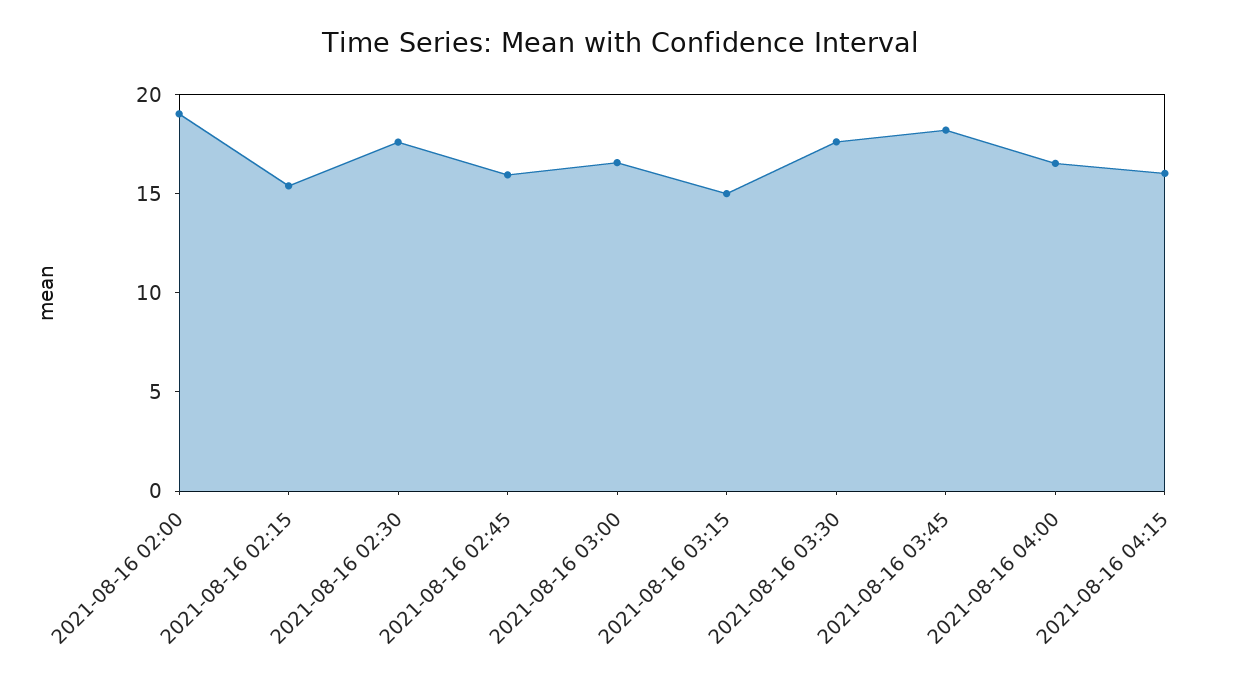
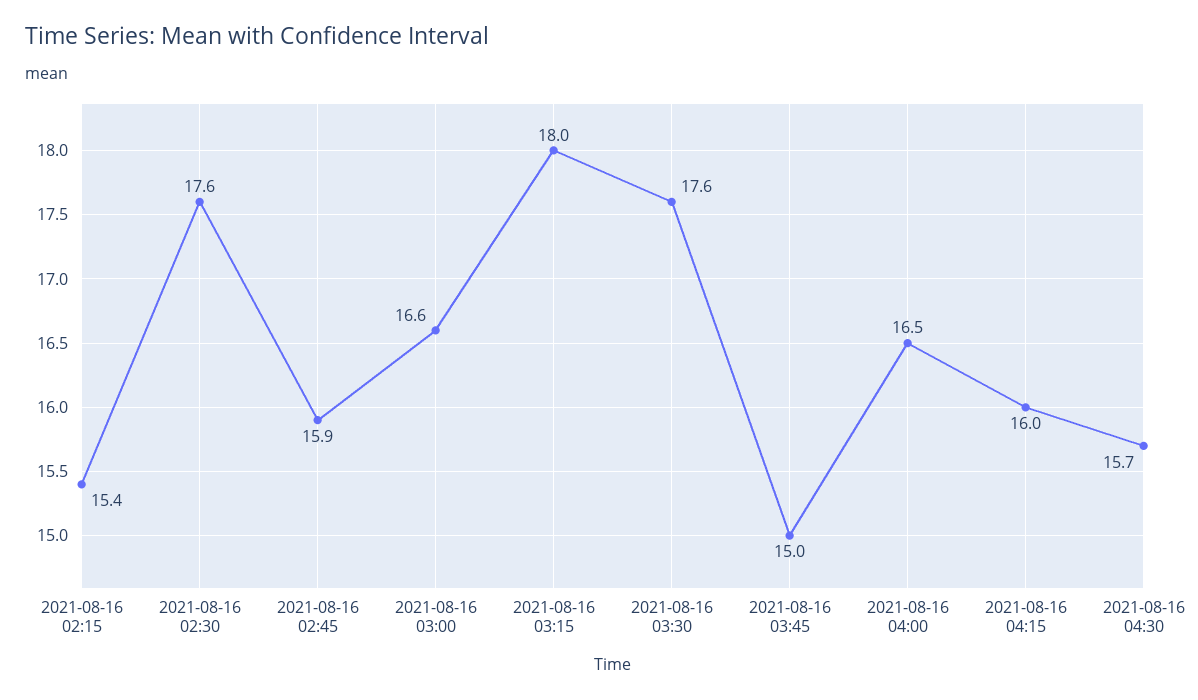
2021-08-16 02:00: 19 -> none
2021-08-16 03:15: 15 -> 18
2021-08-16 03:45: 18 -> 15
2021-08-16 04:30: none -> 15.7

